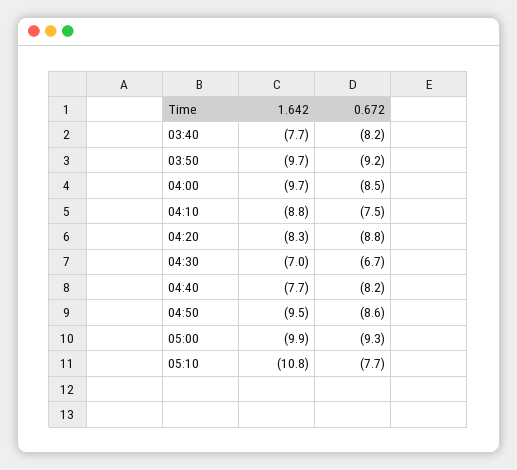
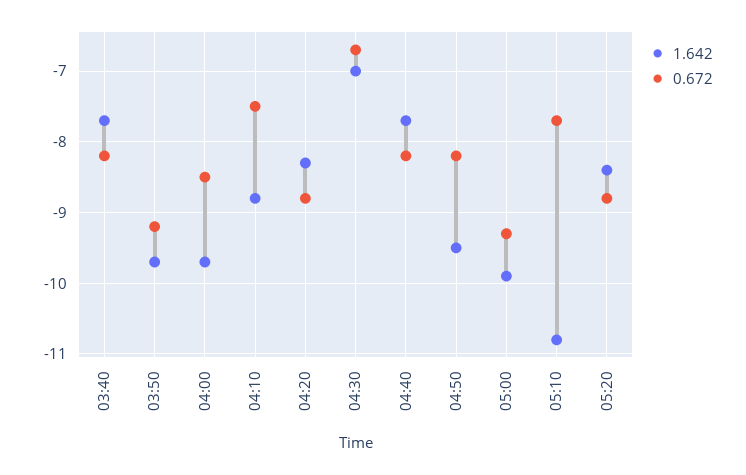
0.672, 04:50: -8.6 -> -8.2
1.642, 05:20: none -> -8.4
0.672, 05:20: none -> -8.8

